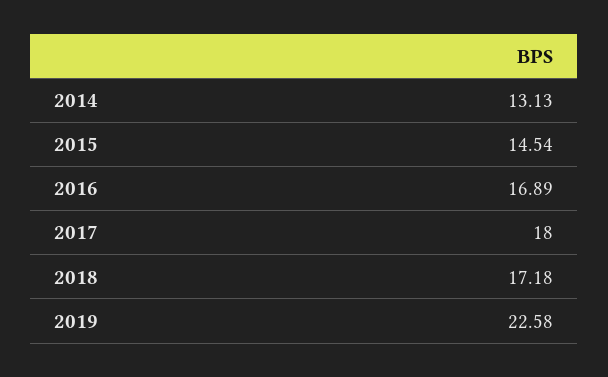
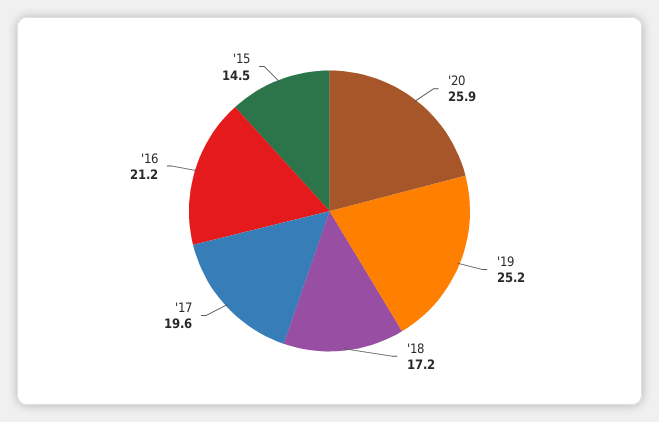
2014: 13.13 -> none
2016: 16.89 -> 21.2
2017: 18 -> 19.6
2019: 22.58 -> 25.2
'20: none -> 25.9

